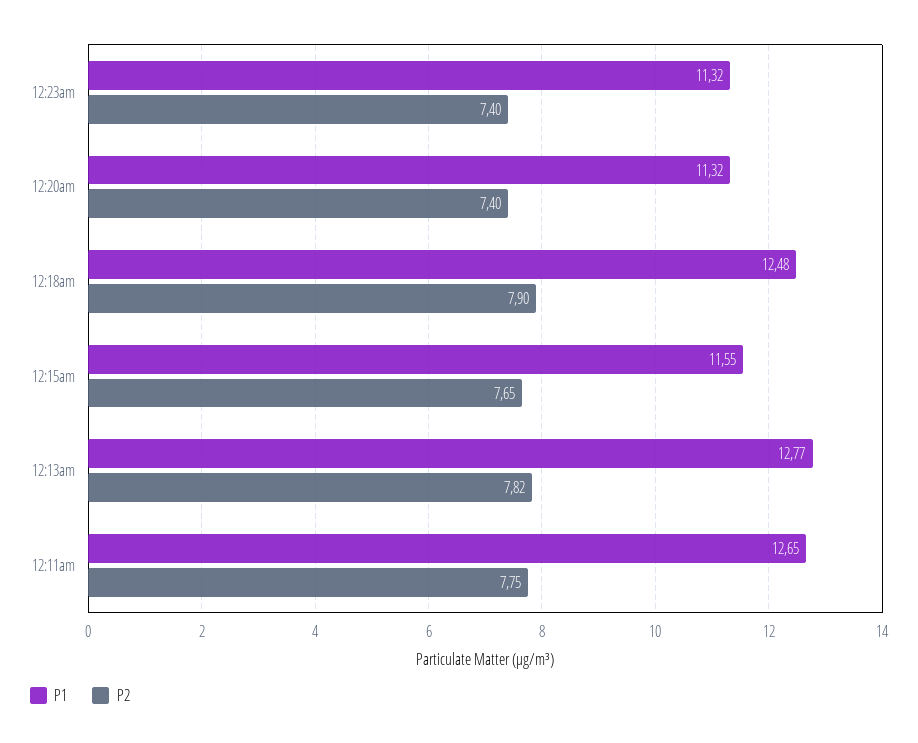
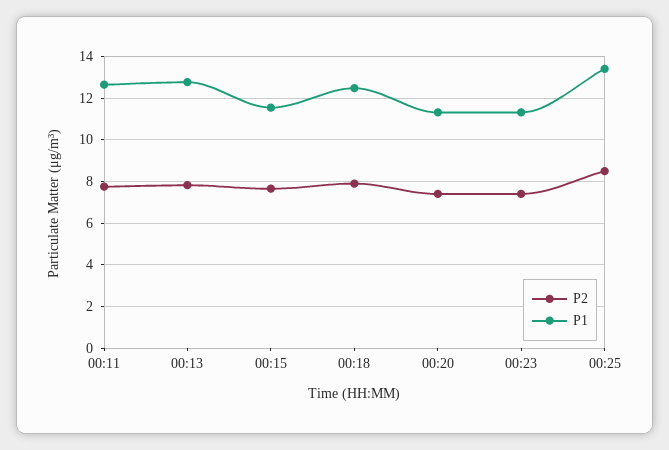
P2, 00:25: none -> 8.5
P1, 00:25: none -> 13.5

